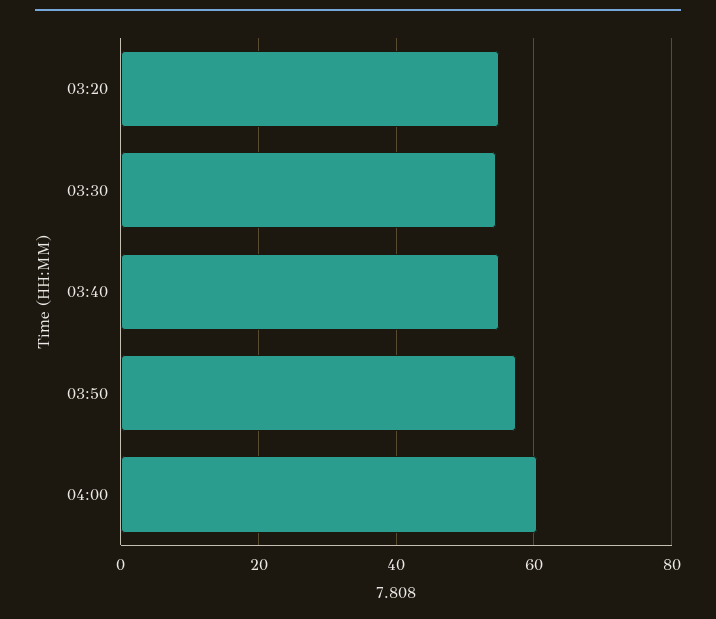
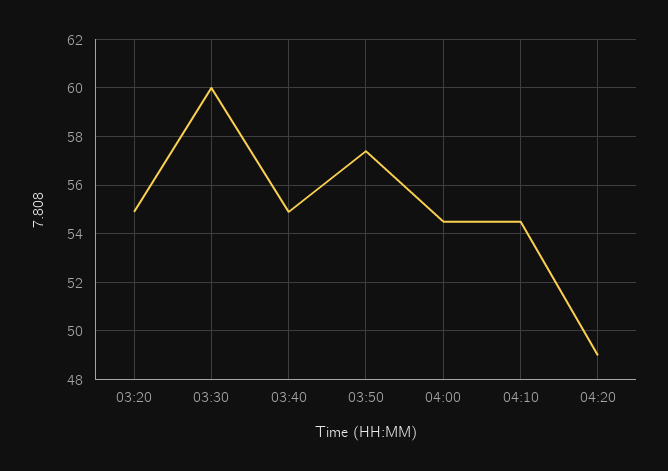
03:30: 54 -> 60
04:00: 60 -> 54.5
04:10: none -> 54.5
04:20: none -> 49

